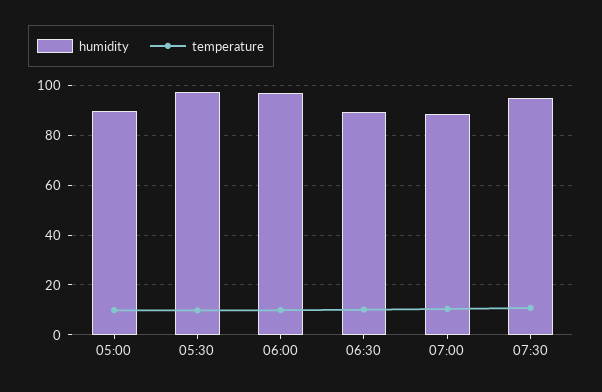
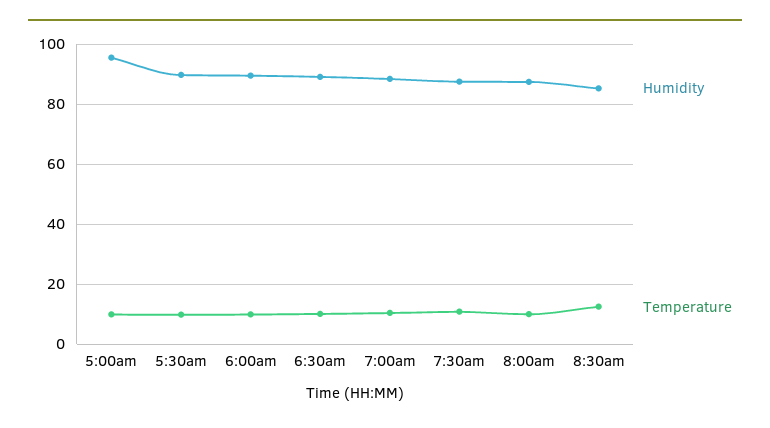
humidity, 05:00: 90 -> 95
humidity, 05:30: 97.5 -> 90
humidity, 06:00: 97.5 -> 90
humidity, 07:30: 95 -> 87.5
humidity, 8:00am: none -> 87.5
temperature, 8:00am: none -> 10
humidity, 8:30am: none -> 85
temperature, 8:30am: none -> 12.5

